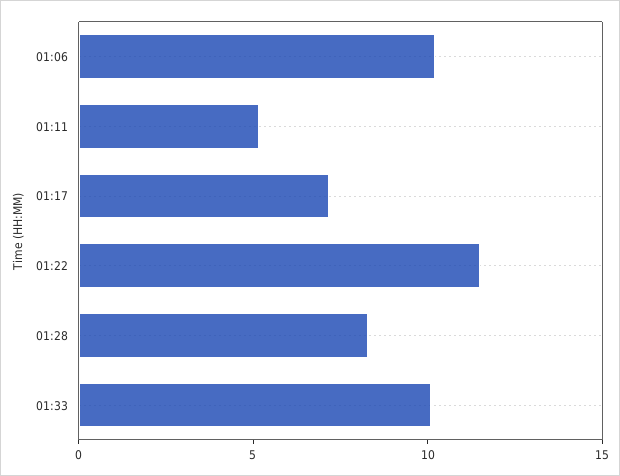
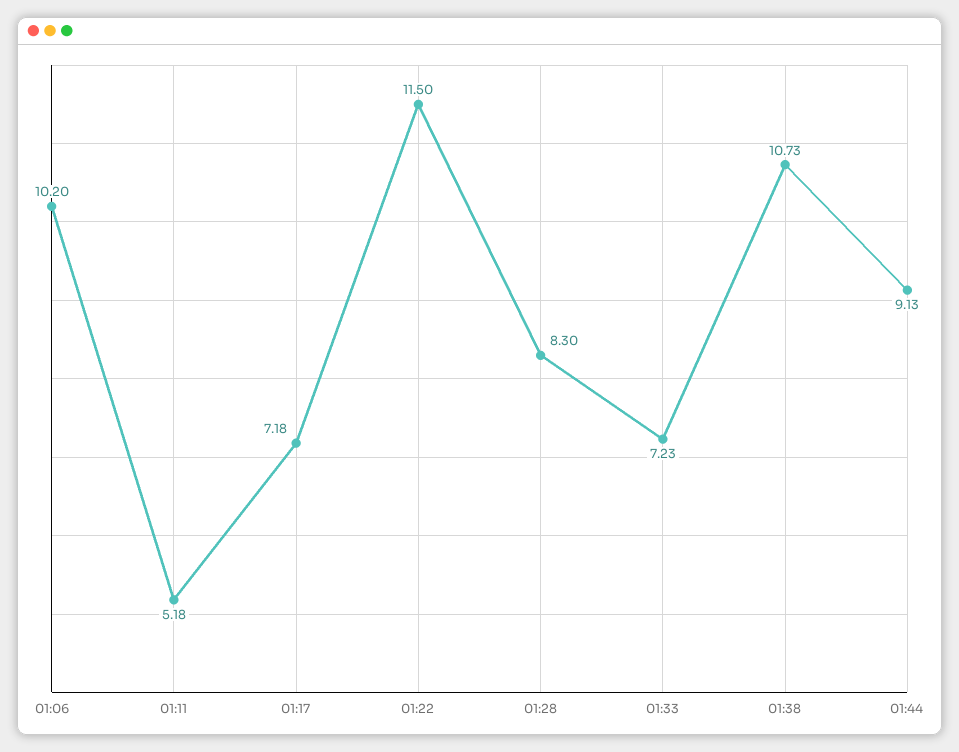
01:33: 10 -> 7.23
01:38: none -> 10.73
01:44: none -> 9.13

